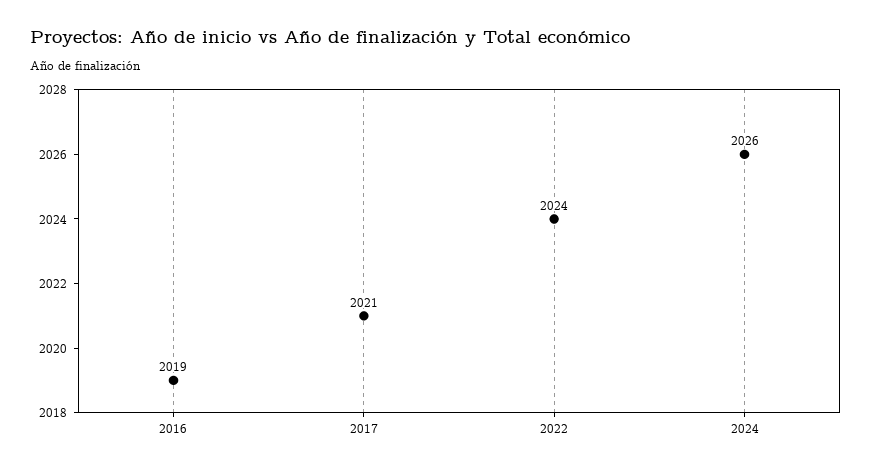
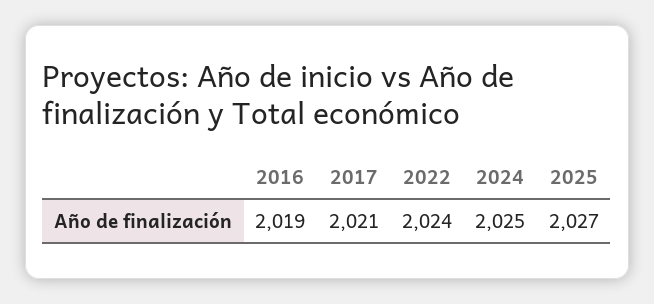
2024: 2026 -> 2025
2025: none -> 2027

